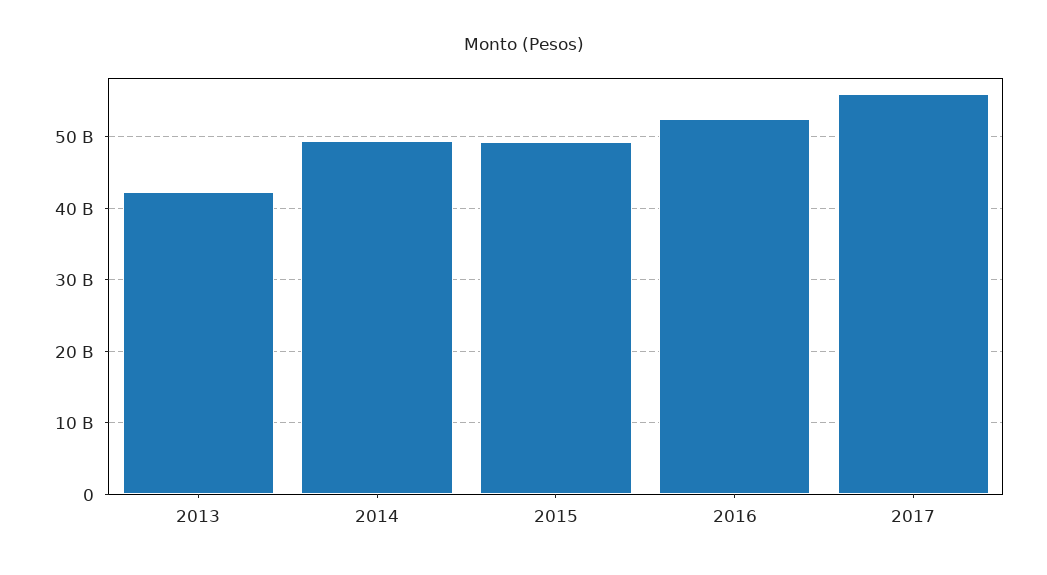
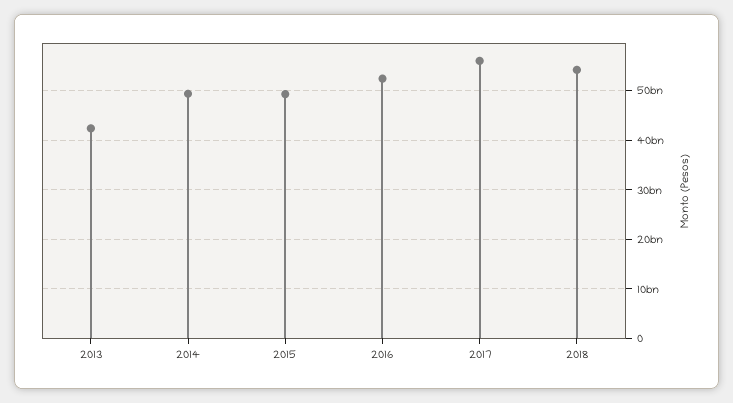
2018: none -> 54000000000

